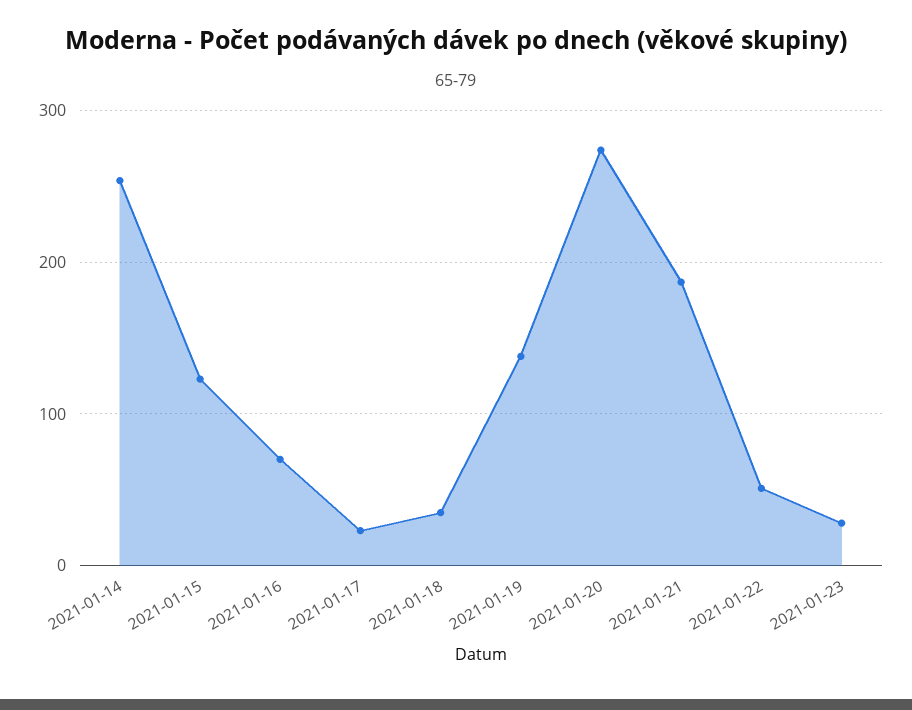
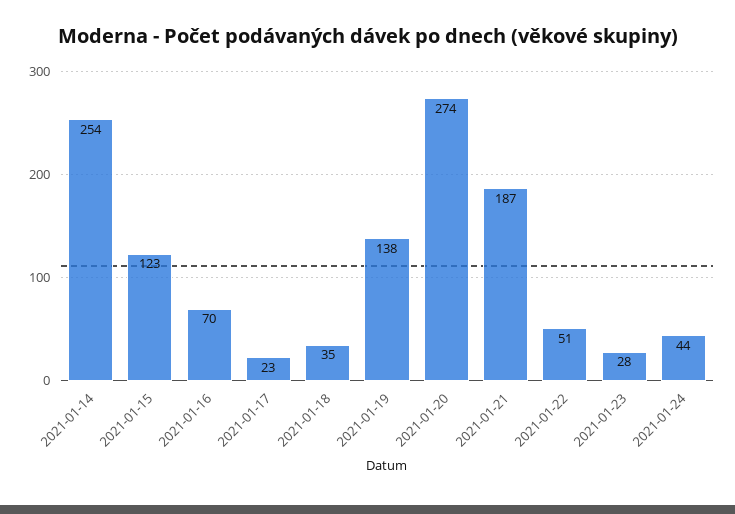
2021-01-24: none -> 44

